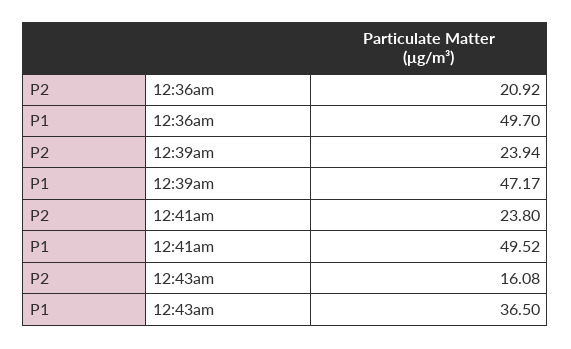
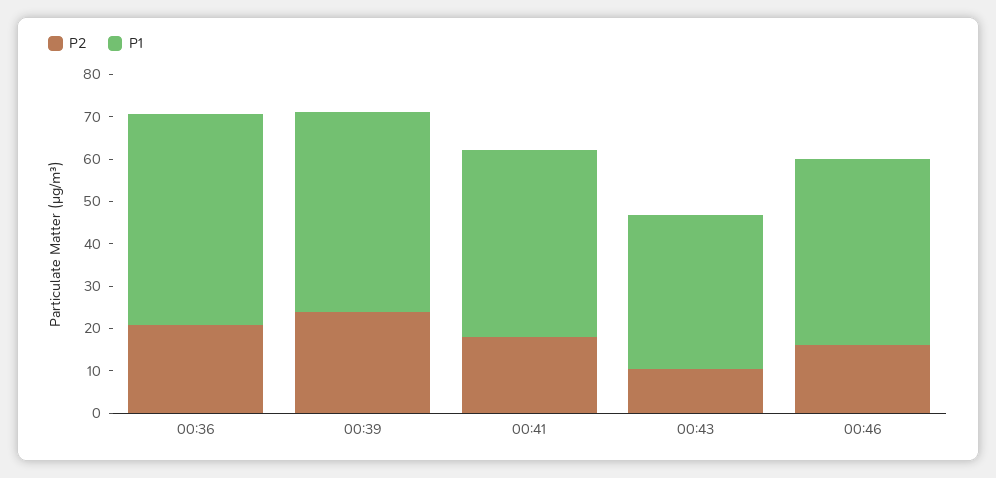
P2, 12:41am: 23.8 -> 18
P1, 12:41am: 49.52 -> 44
P2, 12:43am: 16.08 -> 10
P2, 00:46: none -> 16
P1, 00:46: none -> 44

